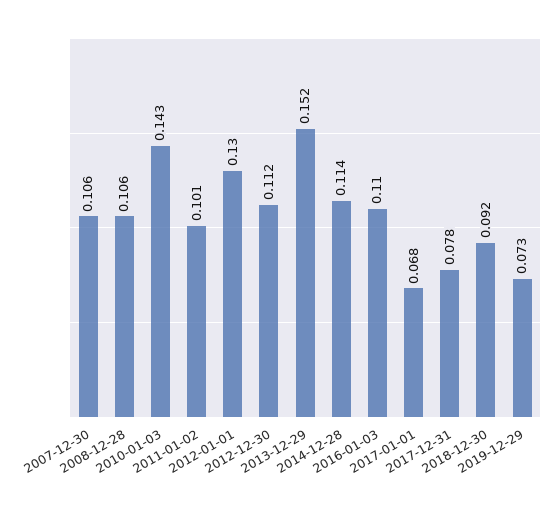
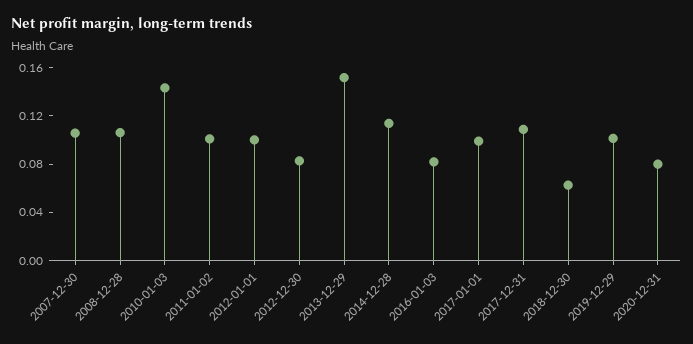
2012-01-01: 0.13 -> 0.1
2012-12-30: 0.112 -> 0.08
2016-01-03: 0.11 -> 0.08
2017-01-01: 0.068 -> 0.1
2017-12-31: 0.078 -> 0.11
2018-12-30: 0.092 -> 0.06
2019-12-29: 0.073 -> 0.1
2020-12-31: none -> 0.08

